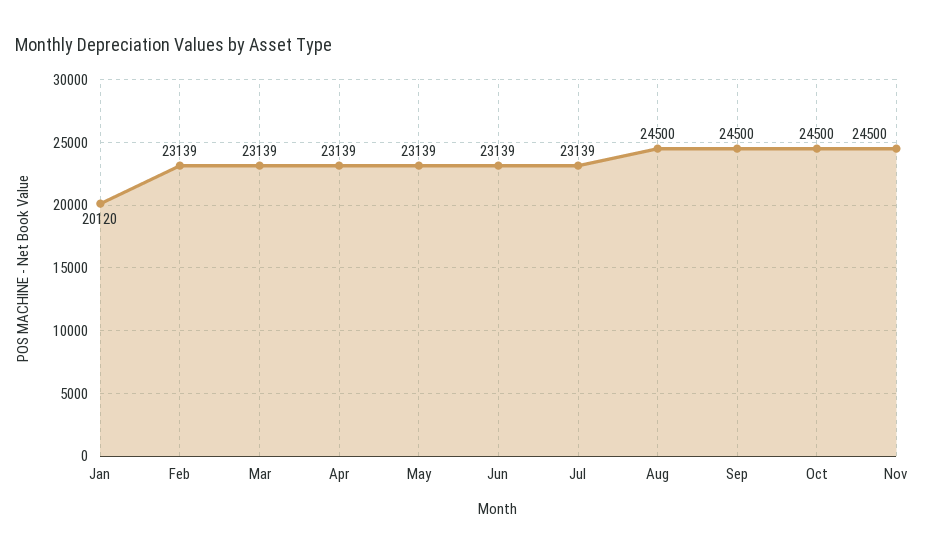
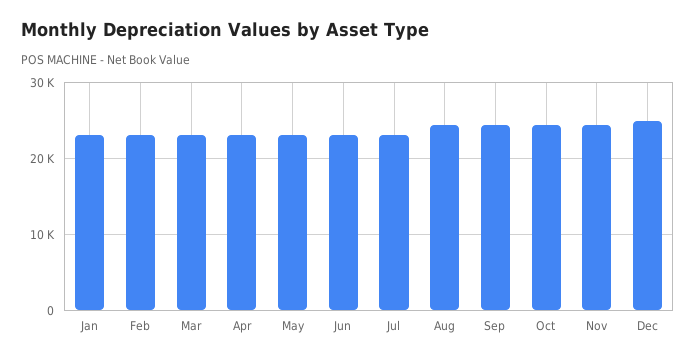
Jan: 20120 -> 23000
Dec: none -> 25000

